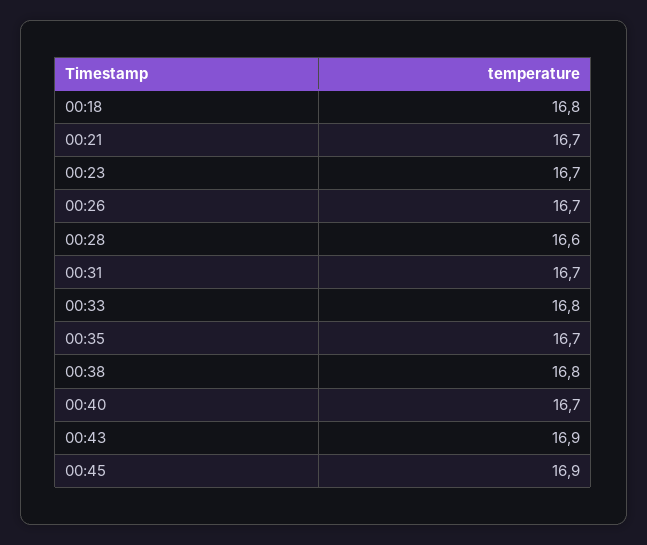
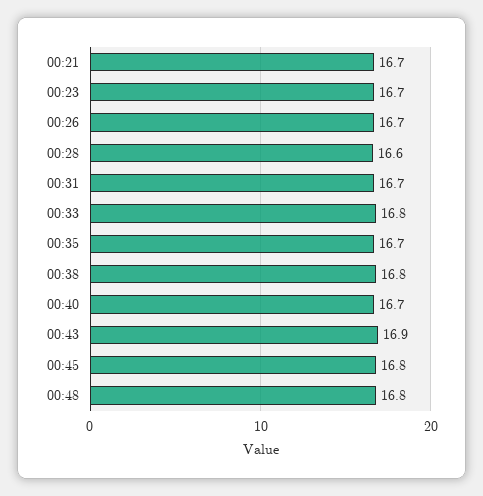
00:18: 16.8 -> none
00:45: 16.9 -> 16.8
00:48: none -> 16.8

